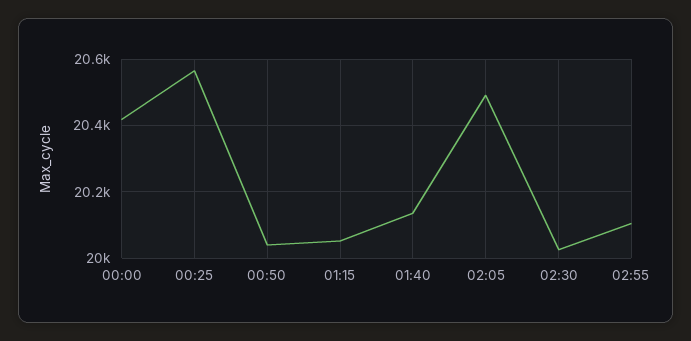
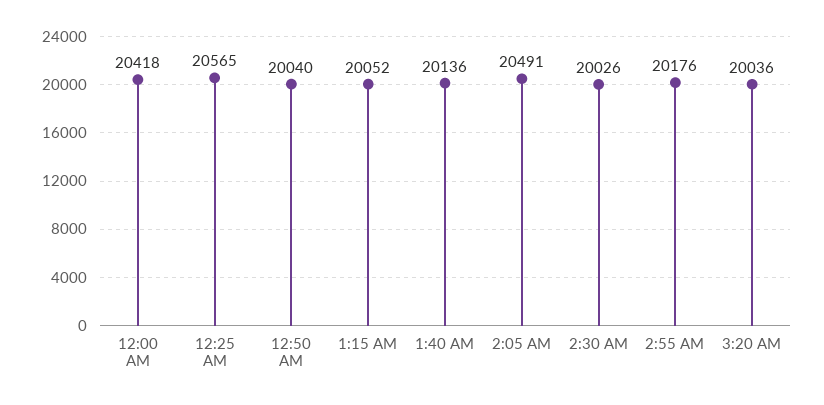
02:55: 20100 -> 20176
3:20 AM: none -> 20036

